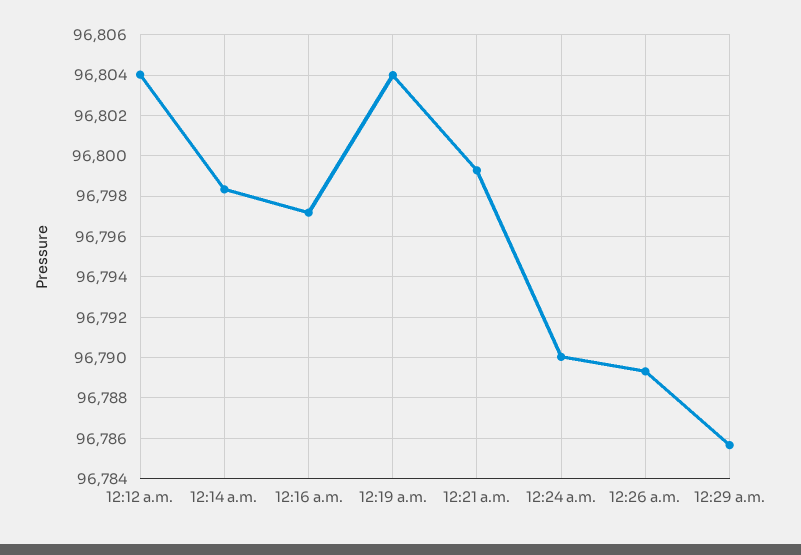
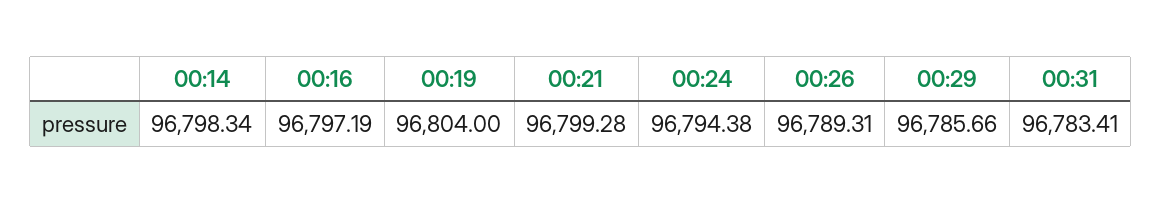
12:12 a.m.: 96804 -> none
12:24 a.m.: 96790 -> 96794.38
00:31: none -> 96783.41

